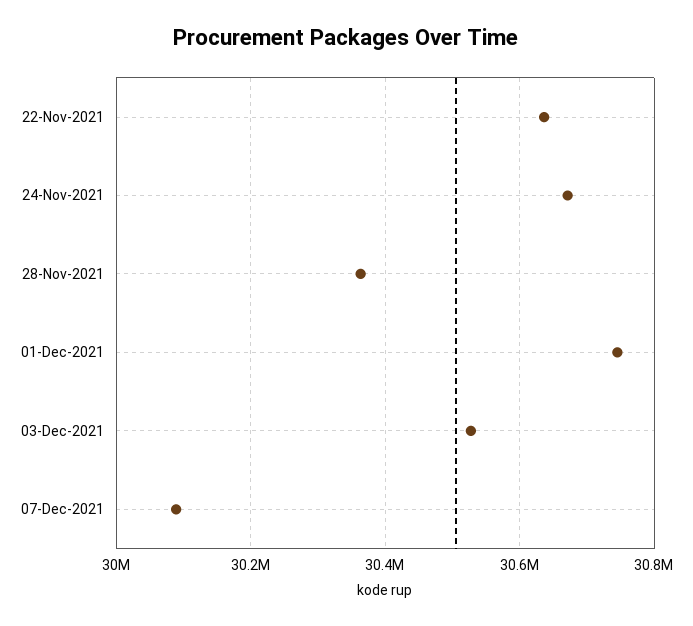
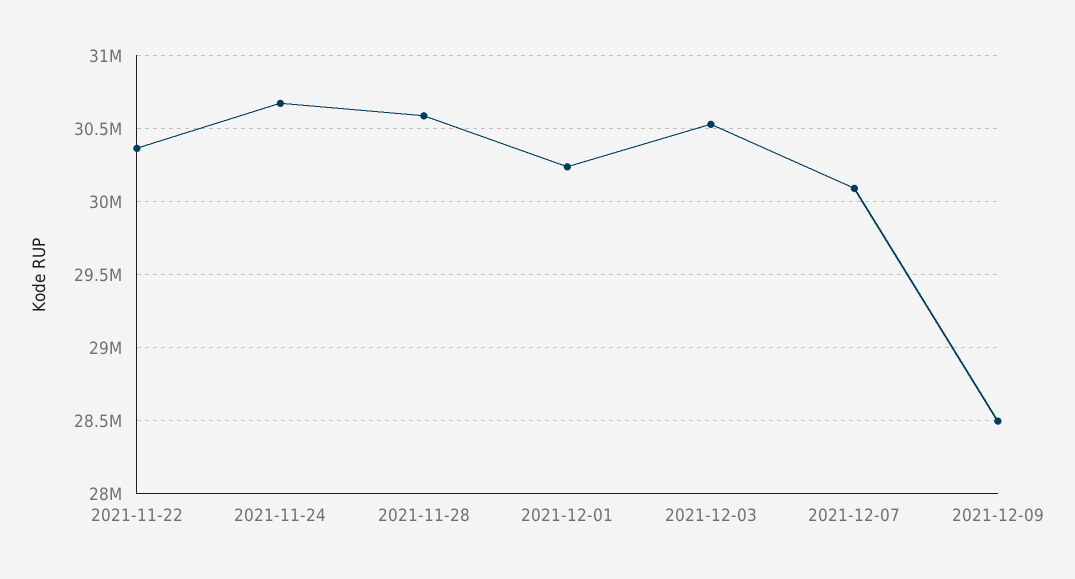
22-Nov-2021: 30640000 -> 30350000
28-Nov-2021: 30360000 -> 30600000
01-Dec-2021: 30740000 -> 30250000
2021-12-09: none -> 28500000

